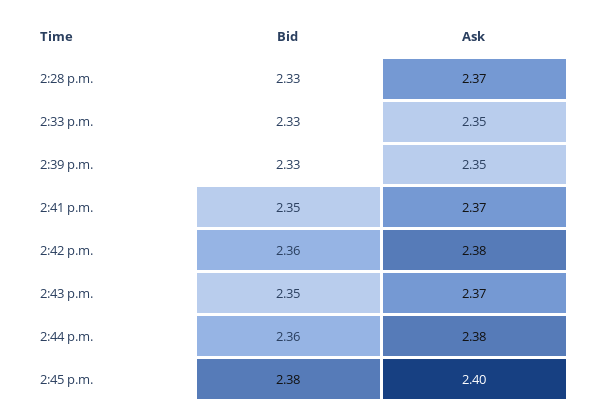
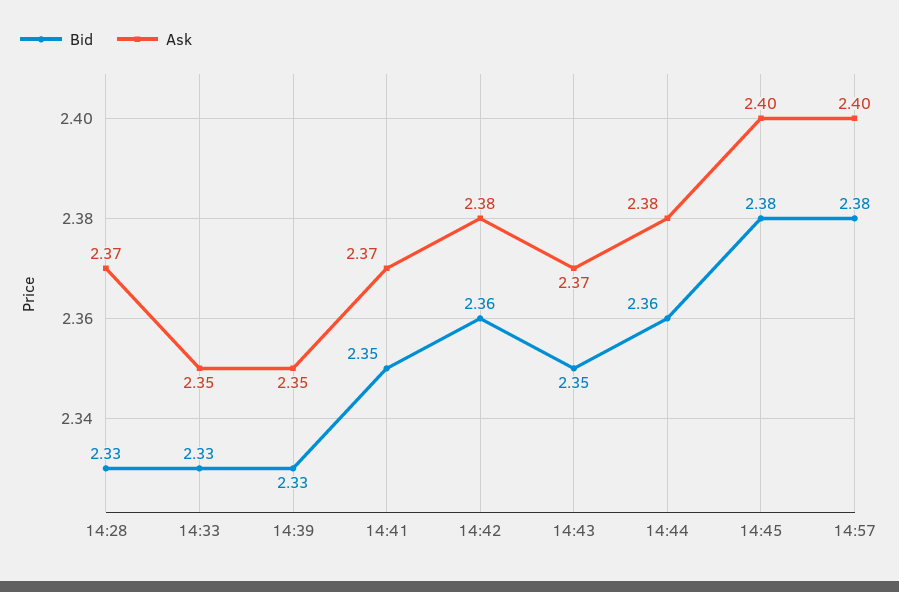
Bid, 14:57: none -> 2.38
Ask, 14:57: none -> 2.4

